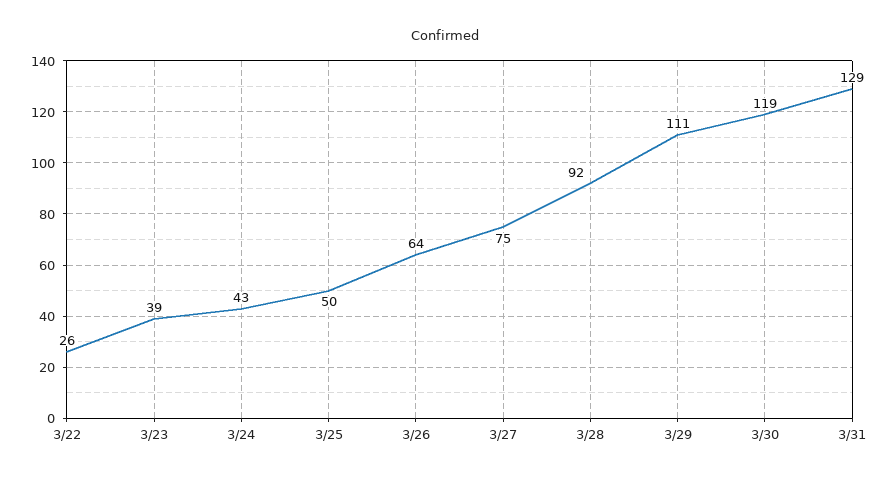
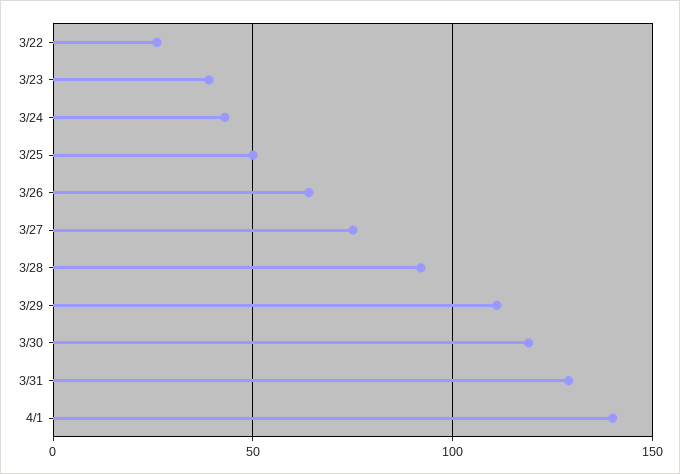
4/1: none -> 140

